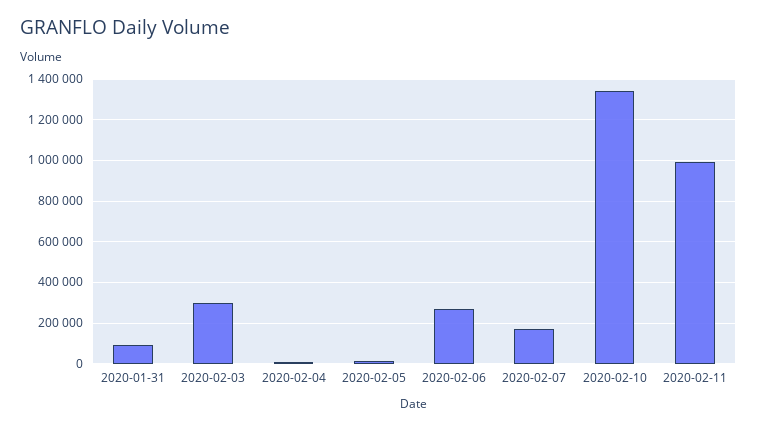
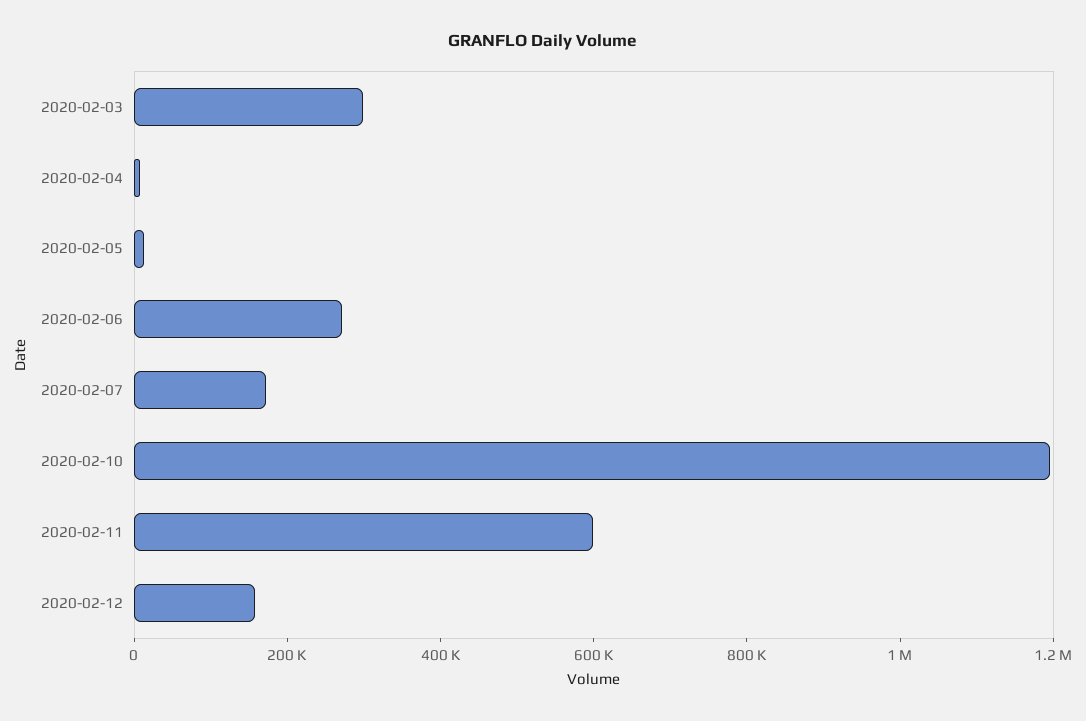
2020-01-31: 100000 -> none
2020-02-10: 1350000 -> 1200000
2020-02-11: 1000000 -> 600000
2020-02-12: none -> 150000

